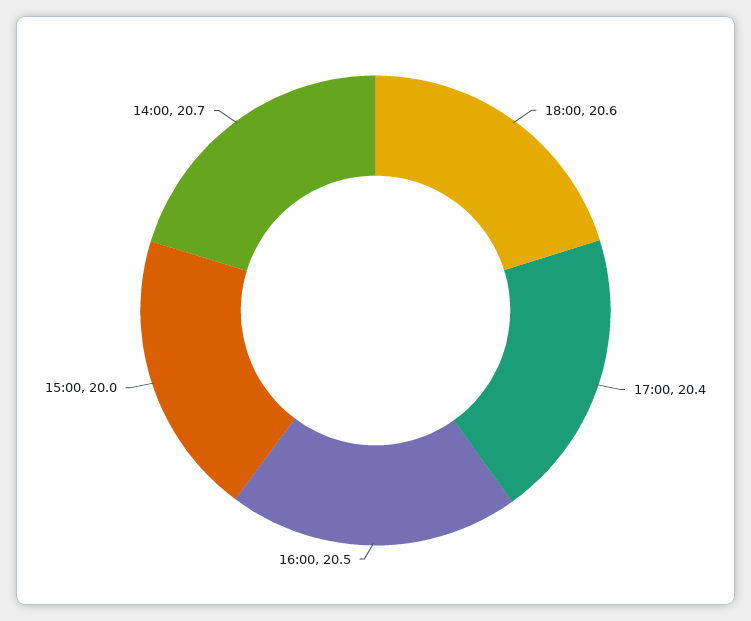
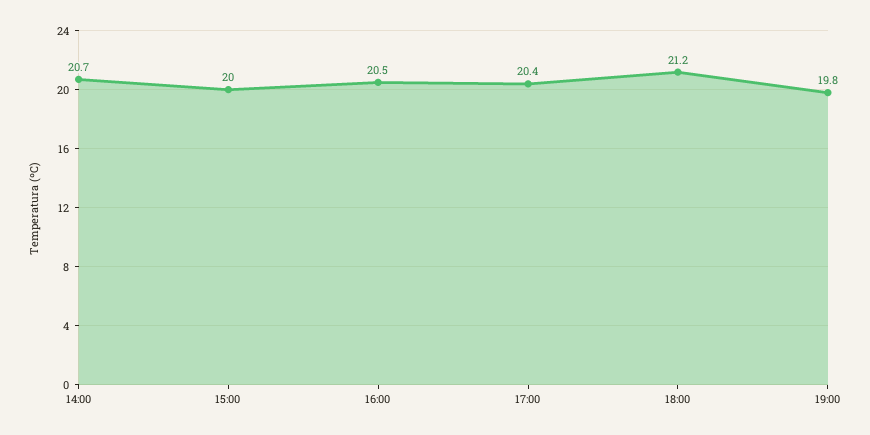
18:00: 20.6 -> 21.2
19:00: none -> 19.8

